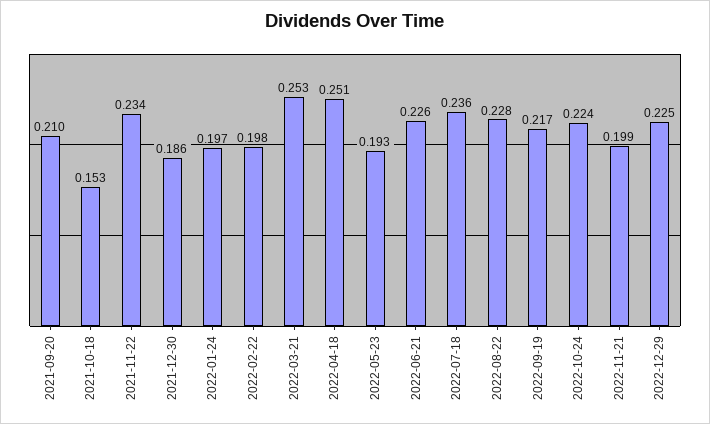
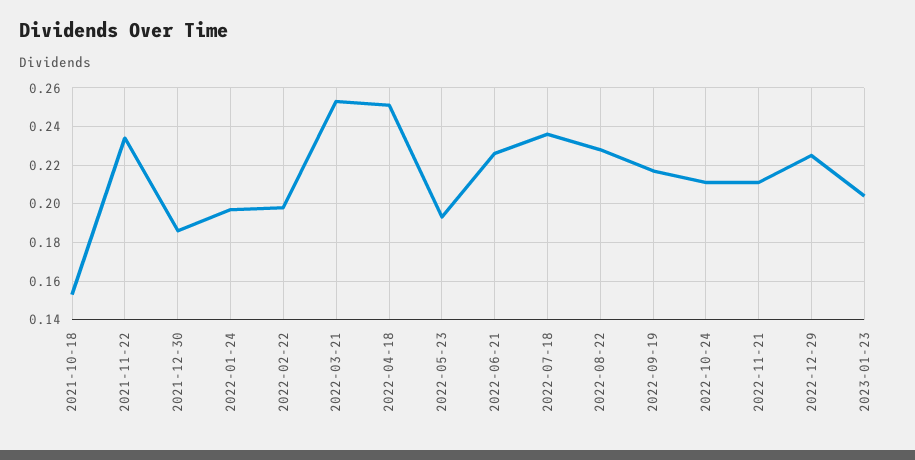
2021-09-20: 0.21 -> none
2022-10-24: 0.224 -> 0.21
2022-11-21: 0.199 -> 0.21
2023-01-23: none -> 0.205

